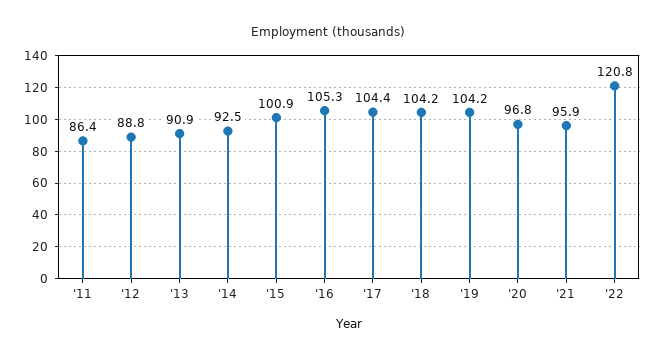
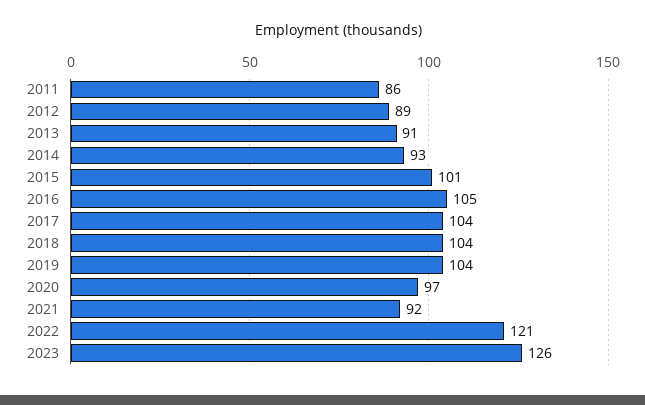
'21: 95.9 -> 92
2023: none -> 126

